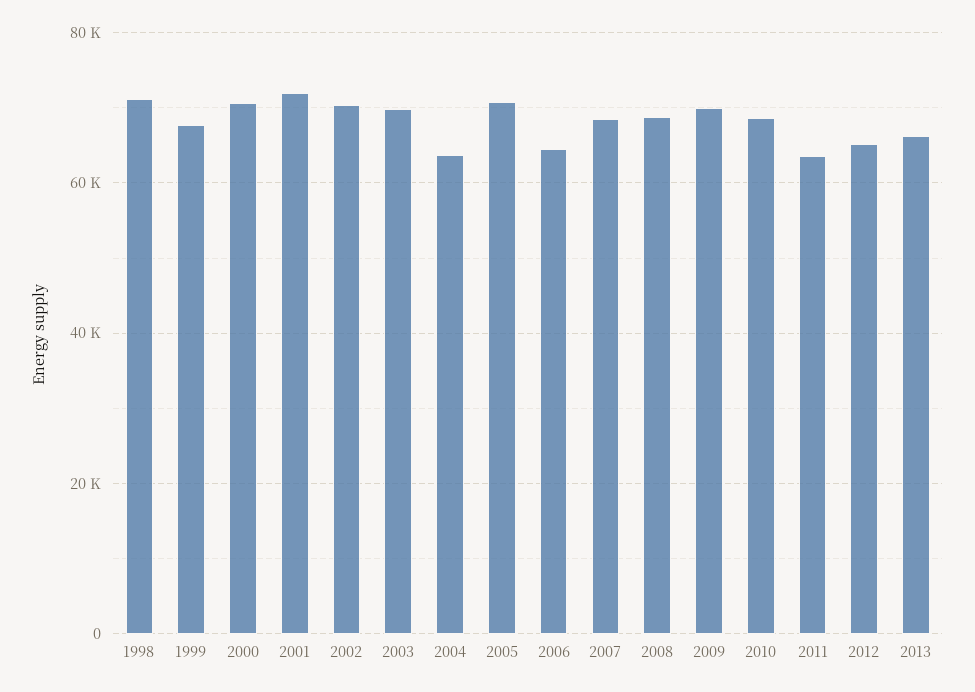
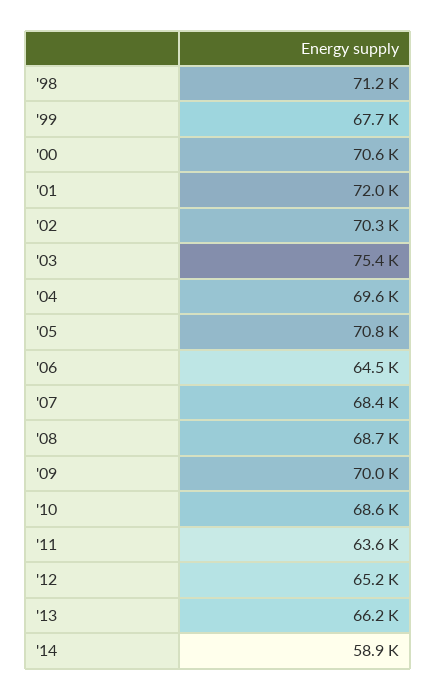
2003: 70000 -> 75400
2004: 64000 -> 69600
'14: none -> 58900

